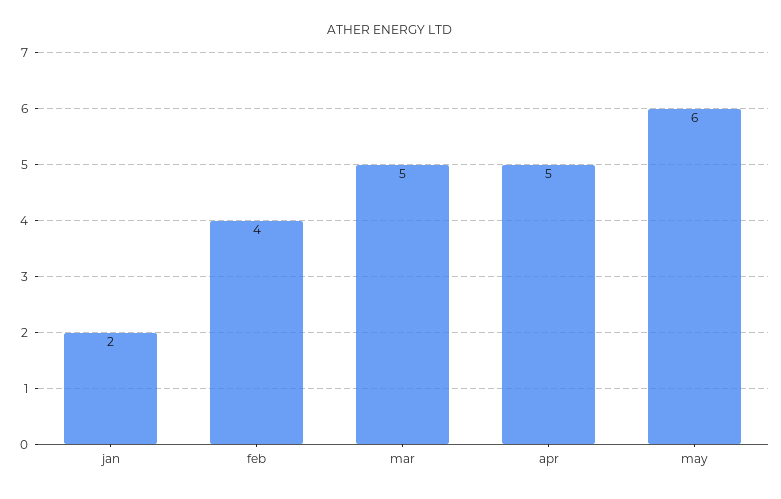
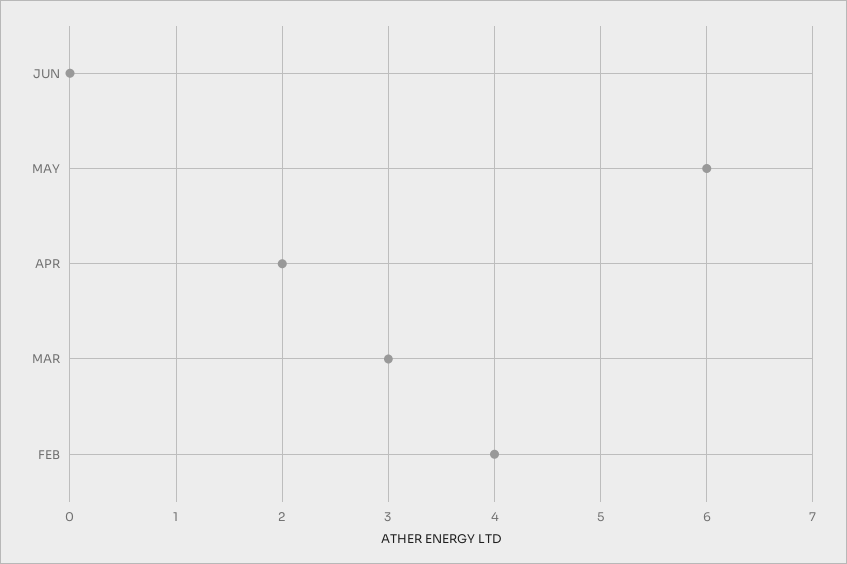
jan: 2 -> none
mar: 5 -> 3
apr: 5 -> 2
JUN: none -> 0

